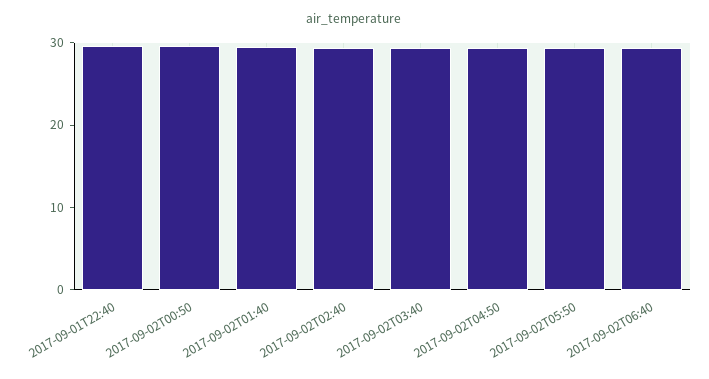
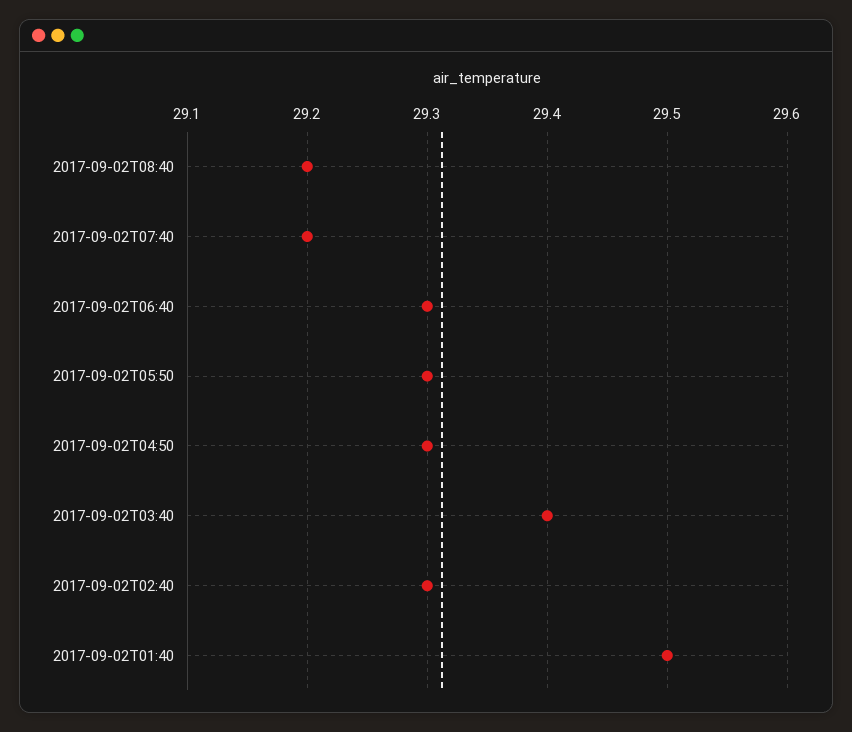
2017-09-01T22:40: 30 -> none
2017-09-02T00:50: 30 -> none
2017-09-02T08:40: none -> 29.2
2017-09-02T07:40: none -> 29.2

